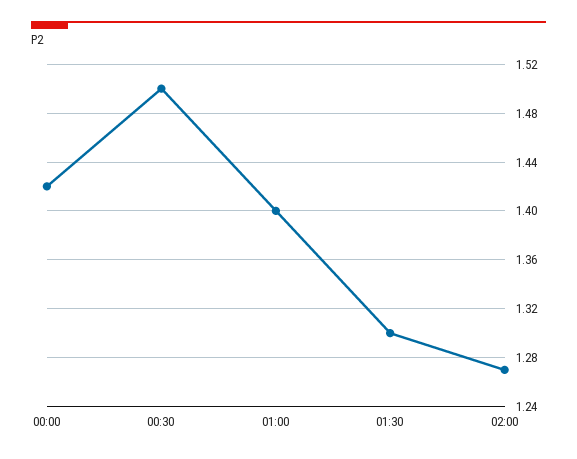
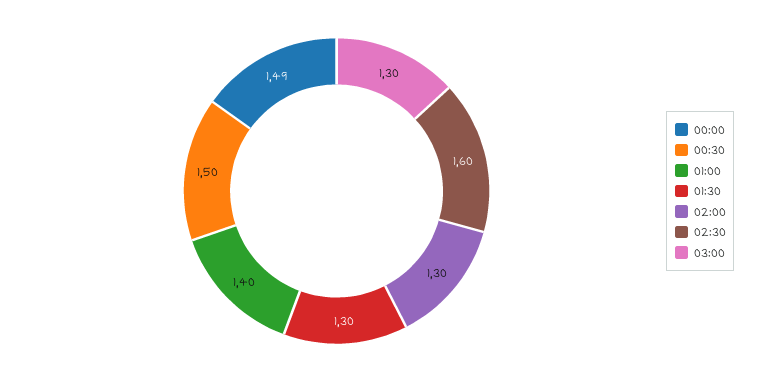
00:00: 1.42 -> 1.49
02:00: 1.27 -> 1.3
02:30: none -> 1.6
03:00: none -> 1.3

